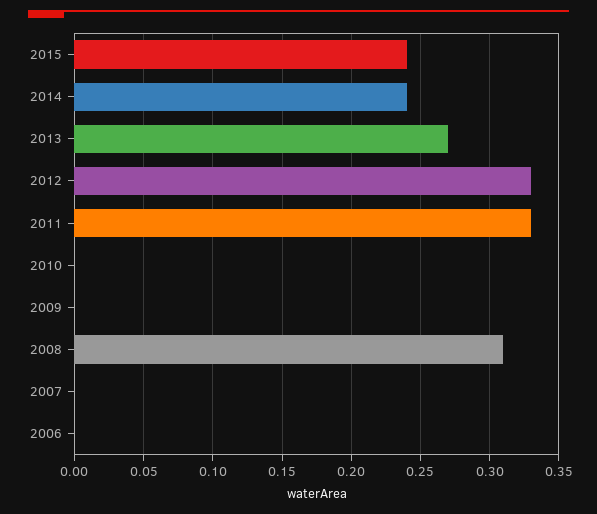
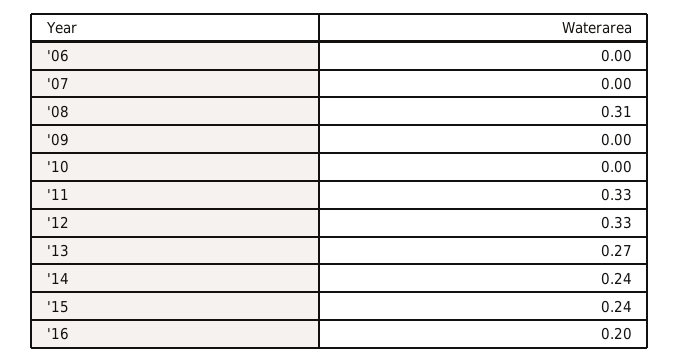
'16: none -> 0.2

